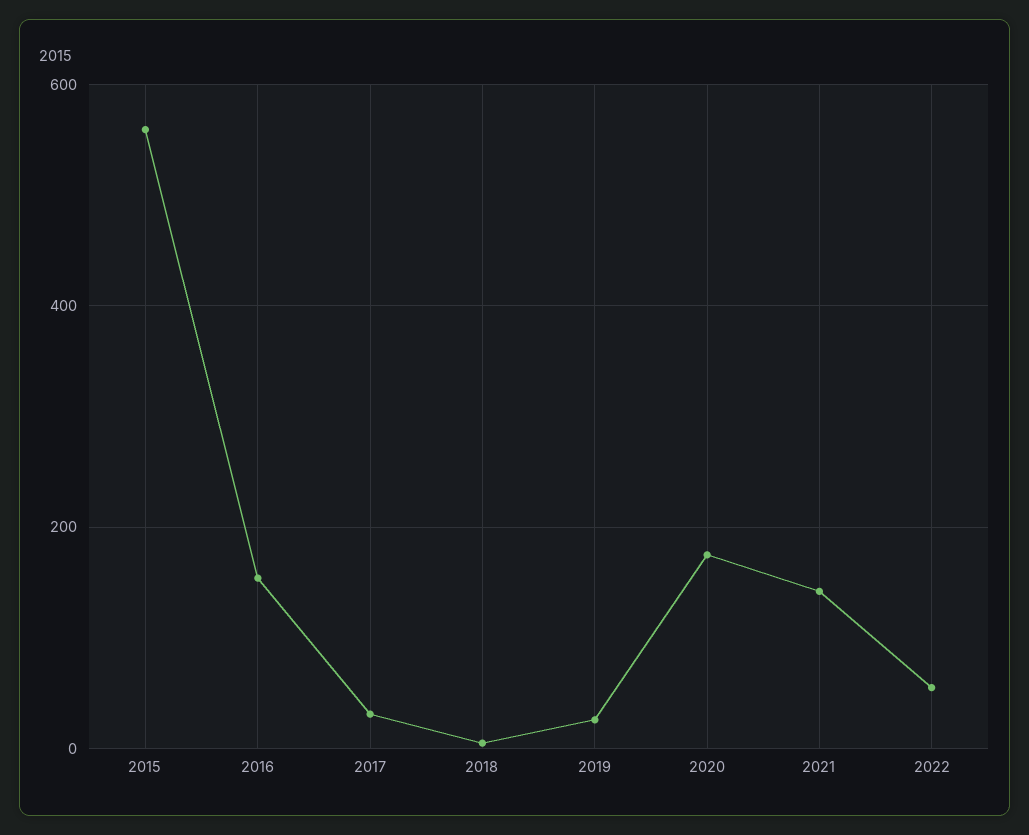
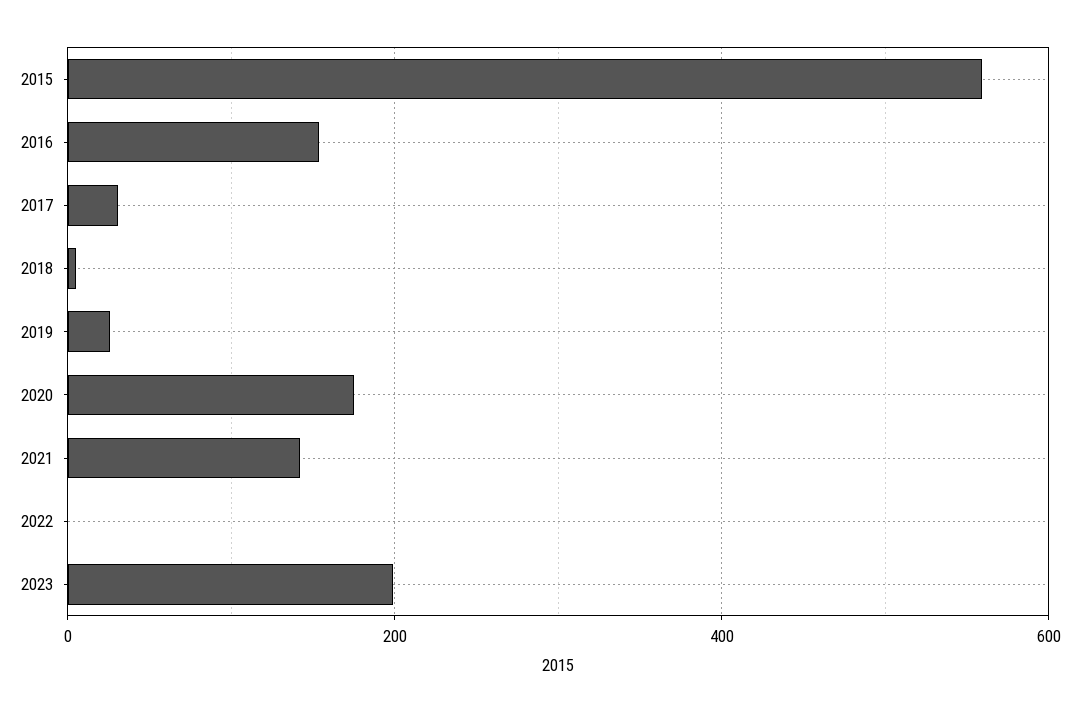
2022: 60 -> 0
2023: none -> 200

